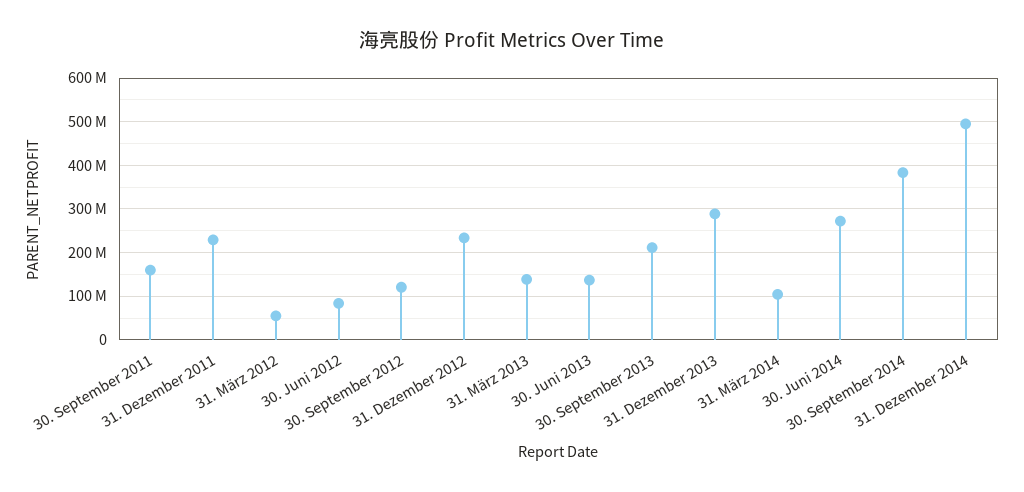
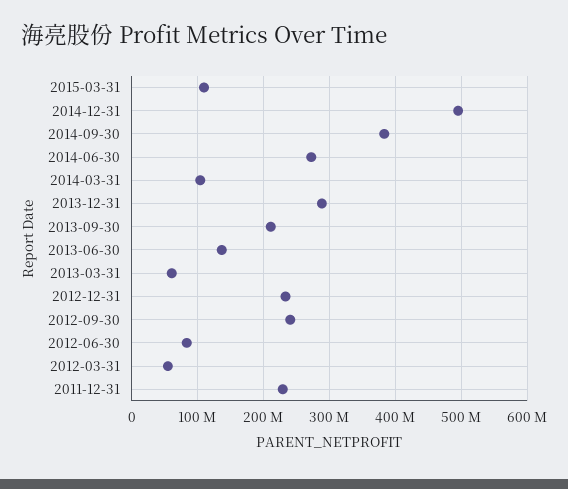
30. September 2011: 160000000 -> none
30. September 2012: 120000000 -> 240000000
31. März 2013: 140000000 -> 60000000
2015-03-31: none -> 110000000

